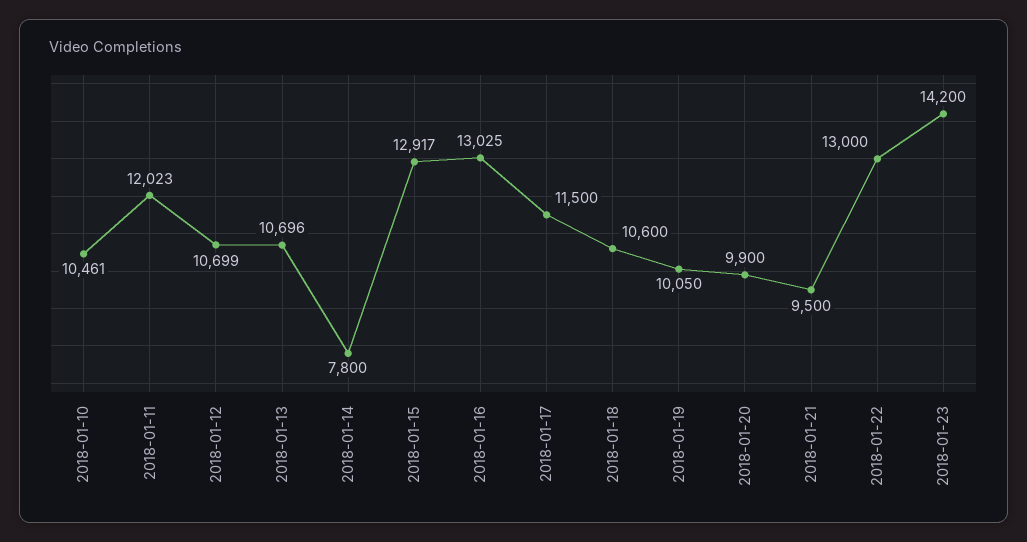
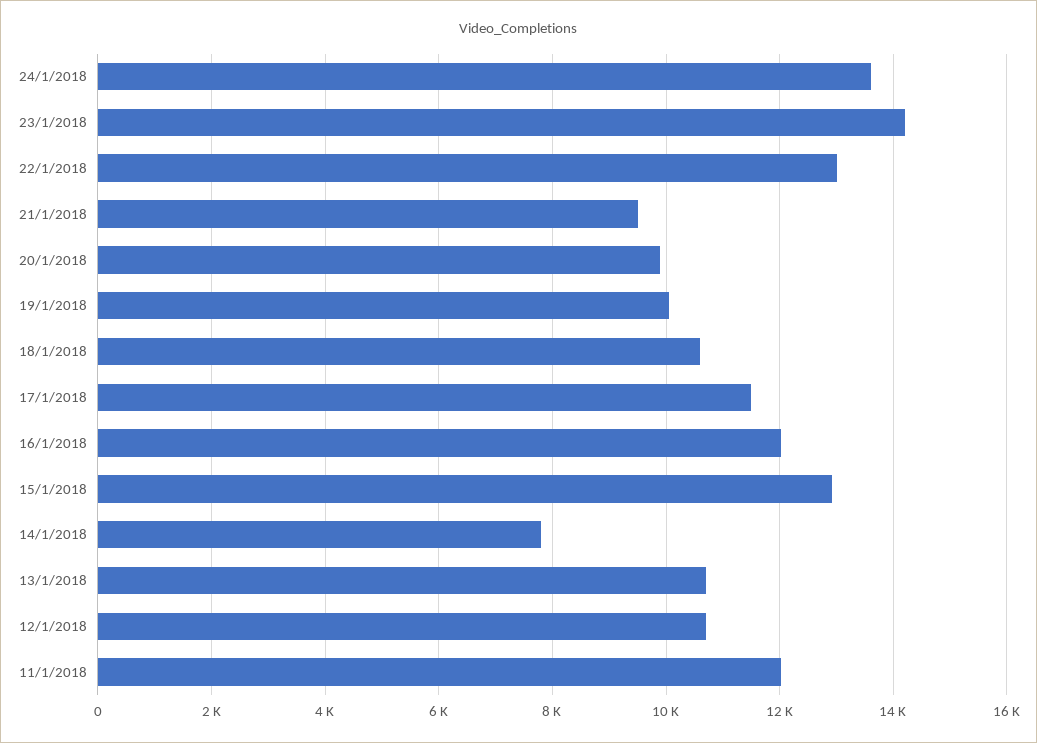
2018-01-10: 10461 -> none
2018-01-16: 13025 -> 12000
24/1/2018: none -> 13600

